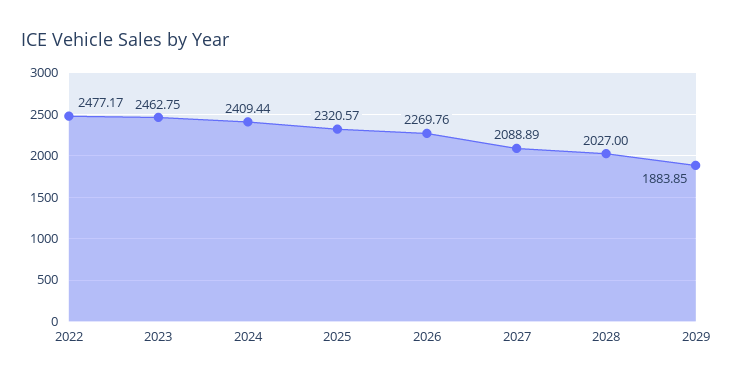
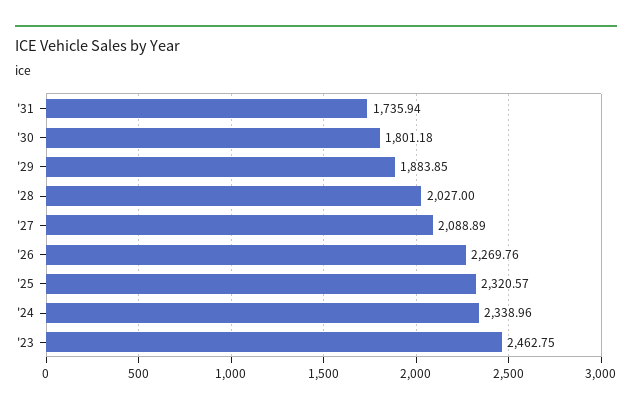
2022: 2477.17 -> none
2024: 2409.44 -> 2338.96
'31: none -> 1735.94
'30: none -> 1801.18

